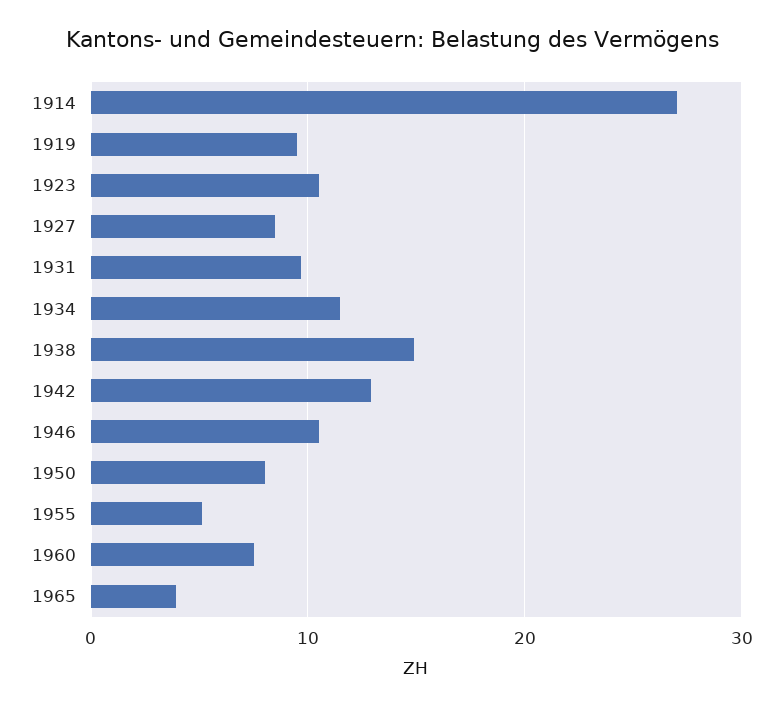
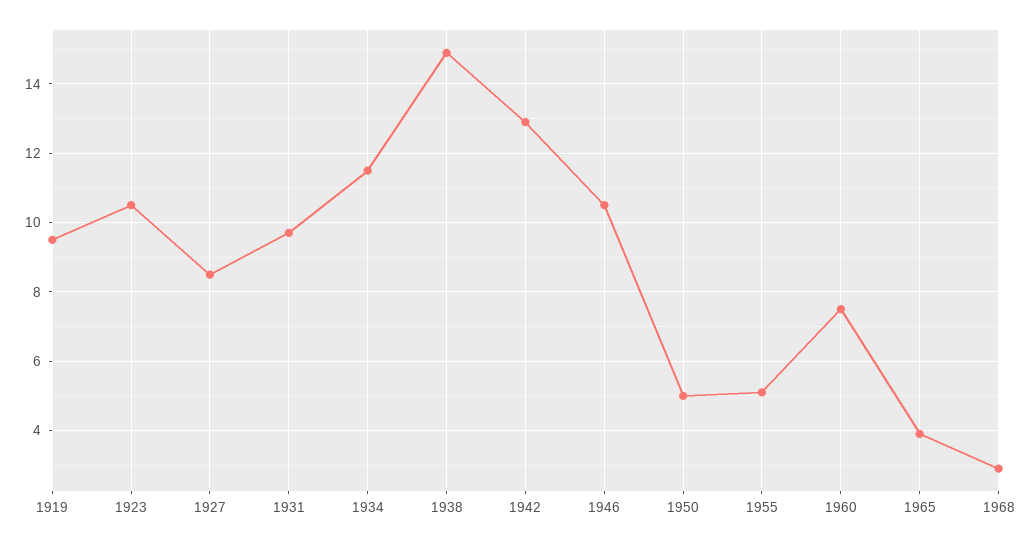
1914: 27 -> none
1950: 8 -> 5
1968: none -> 3

